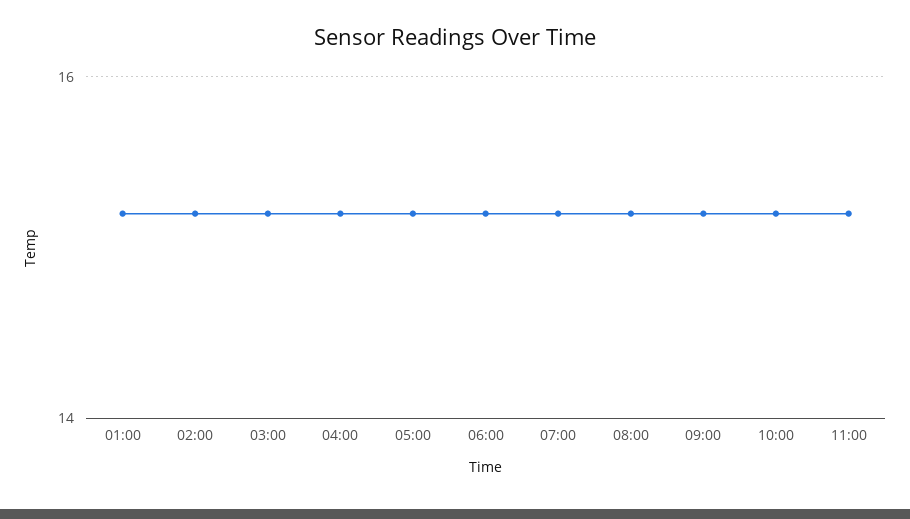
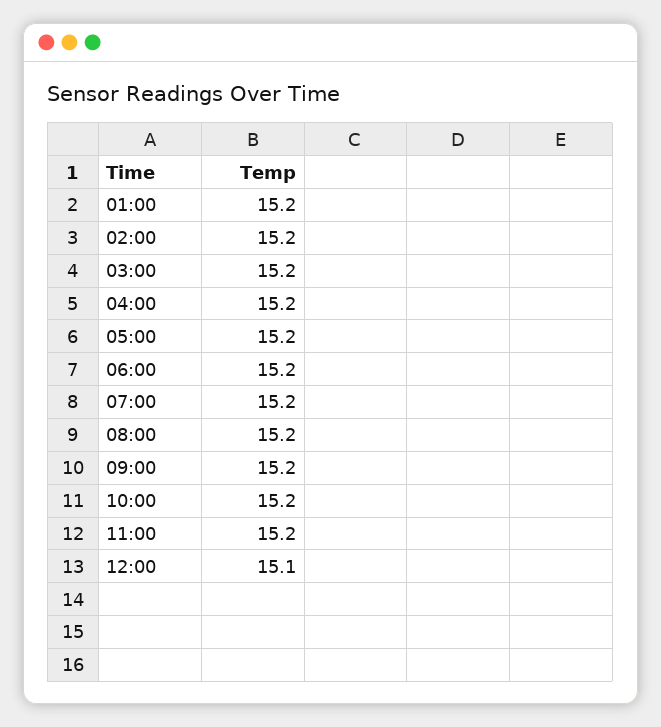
12:00: none -> 15.1

